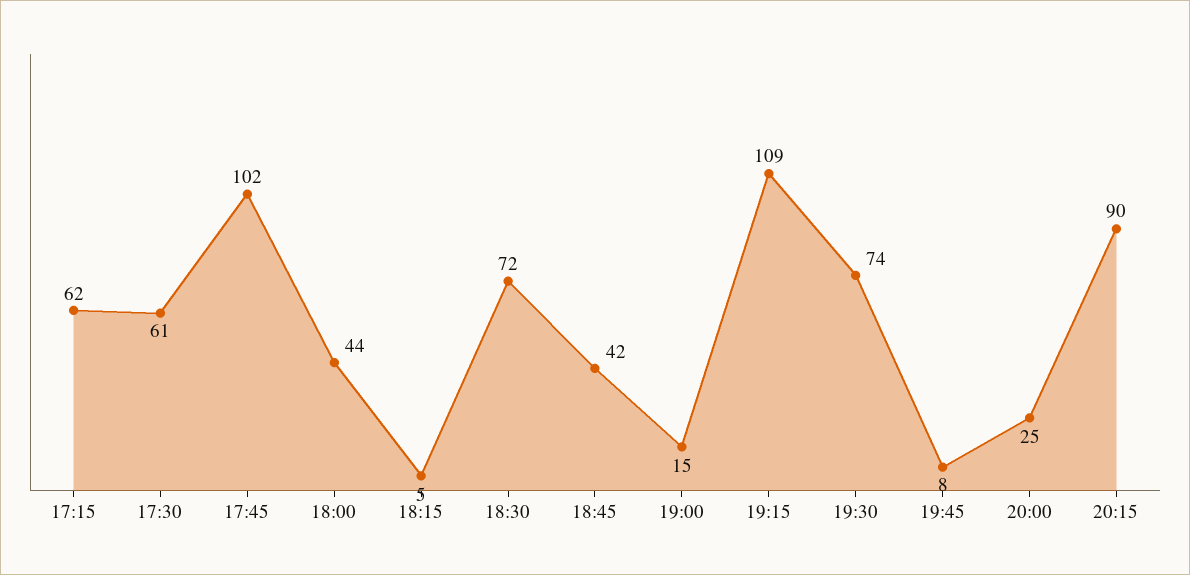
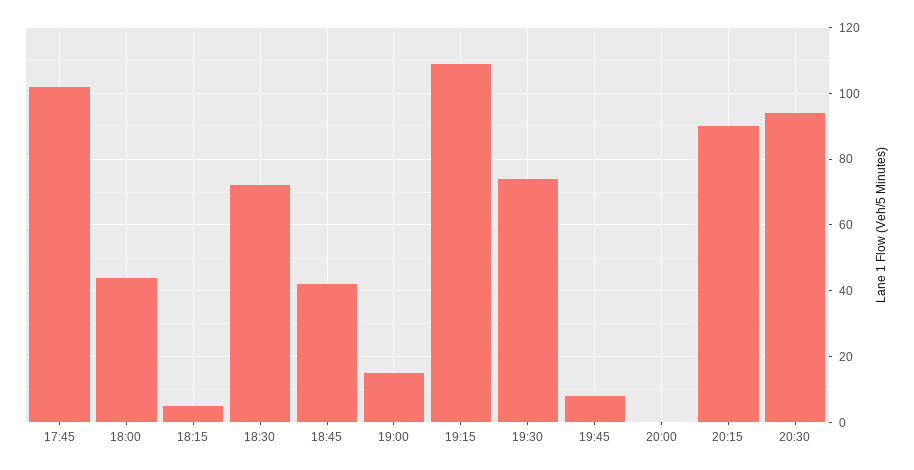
17:15: 62 -> none
17:30: 61 -> none
20:00: 25 -> 0
20:30: none -> 95

